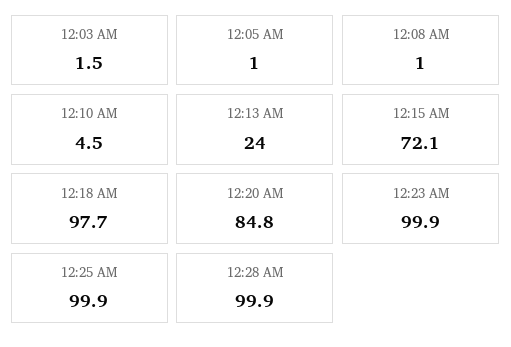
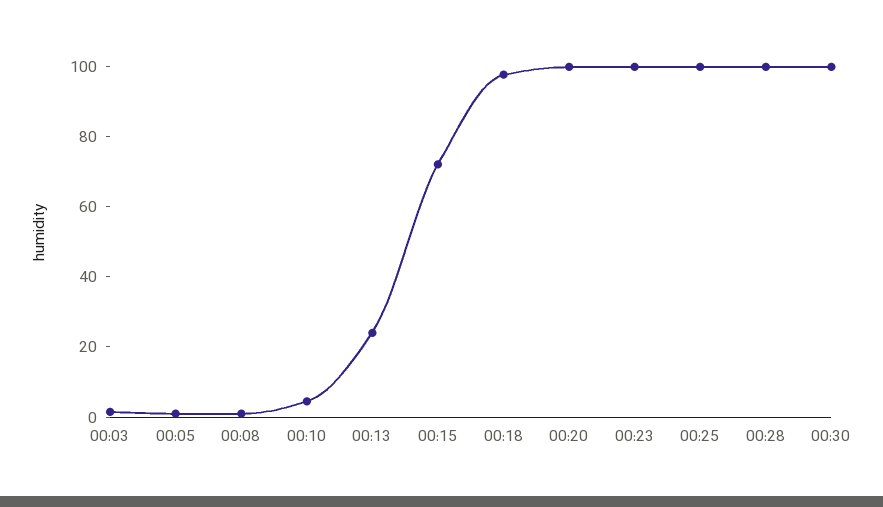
12:20 AM: 84.8 -> 100
00:30: none -> 100

